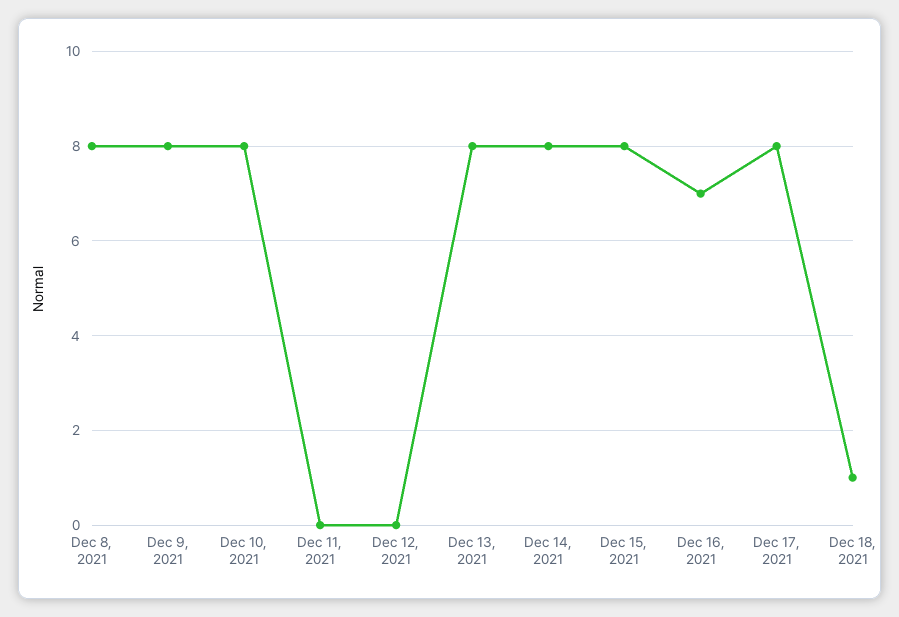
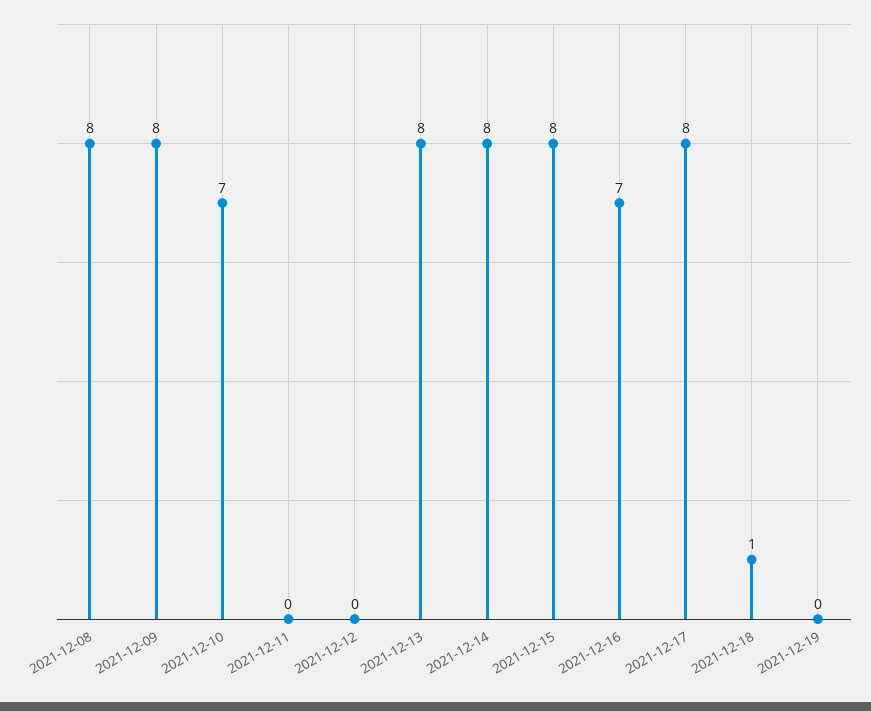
Dec 10, 2021: 8 -> 7
2021-12-19: none -> 0

